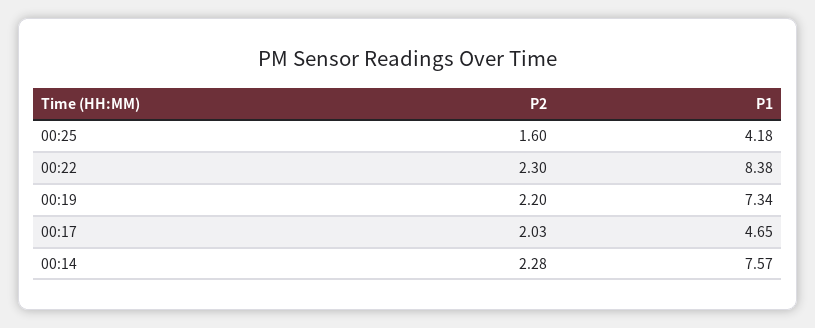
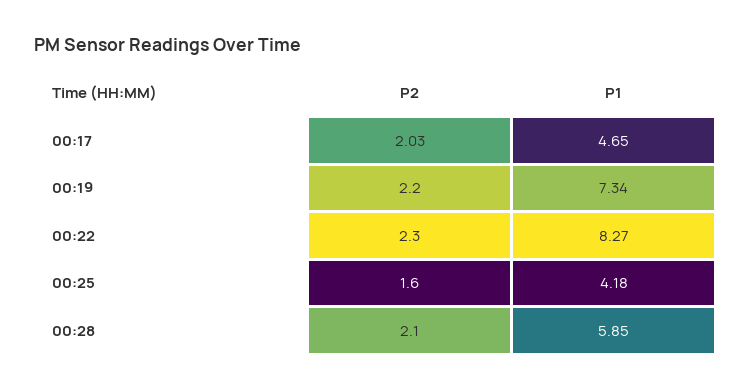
P1, 00:22: 8.38 -> 8.27
P2, 00:14: 2.28 -> none
P1, 00:14: 7.57 -> none
P2, 00:28: none -> 2.1
P1, 00:28: none -> 5.85

